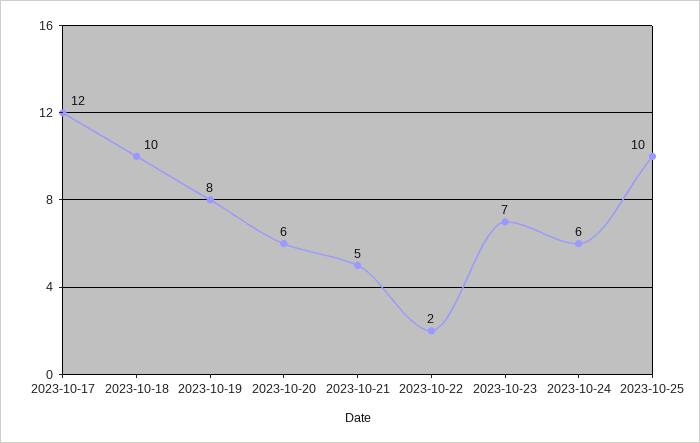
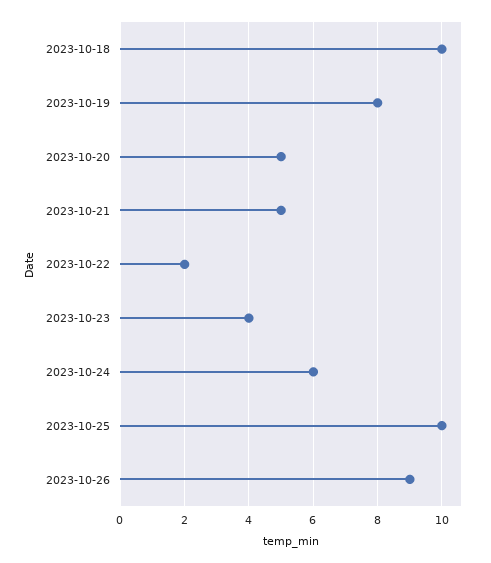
2023-10-17: 12 -> none
2023-10-20: 6 -> 5
2023-10-23: 7 -> 4
2023-10-26: none -> 9

